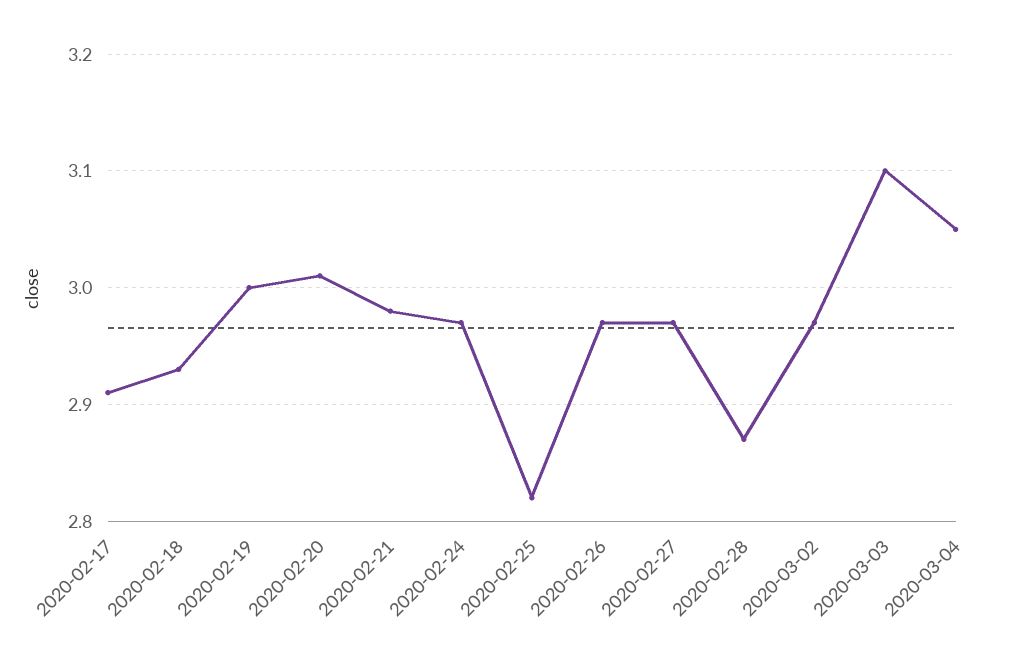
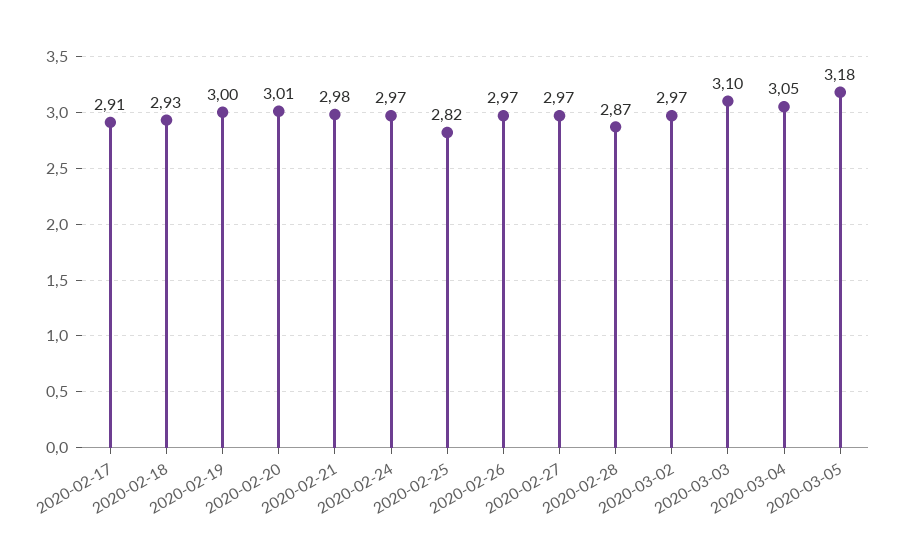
2020-03-05: none -> 3.18

